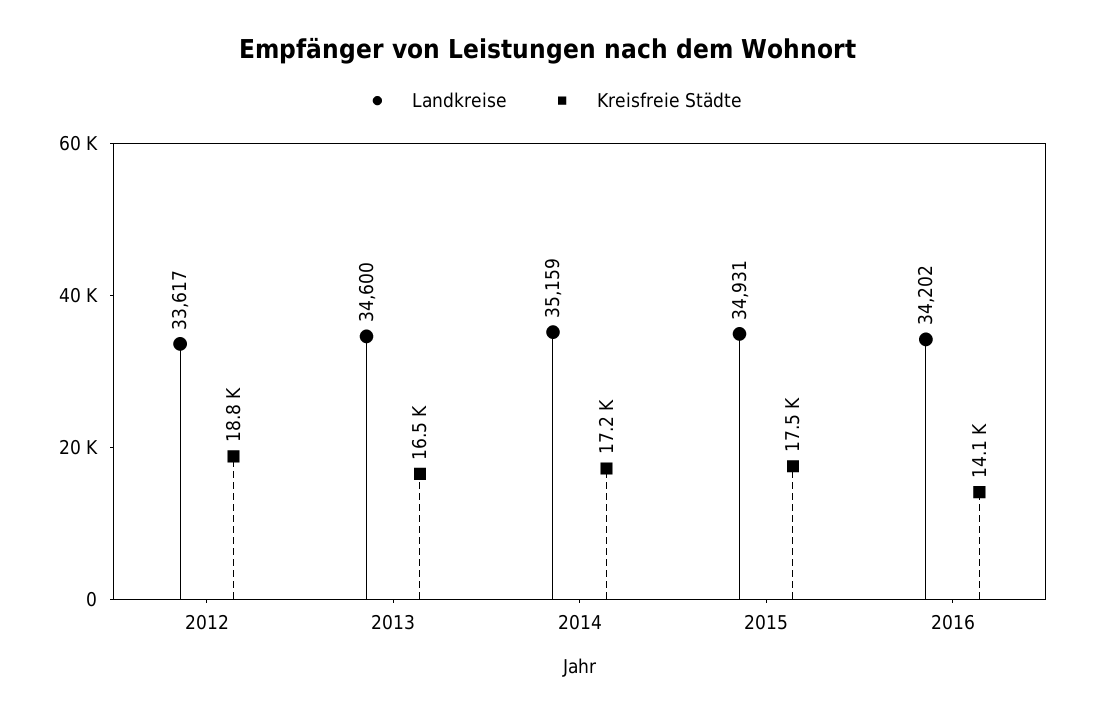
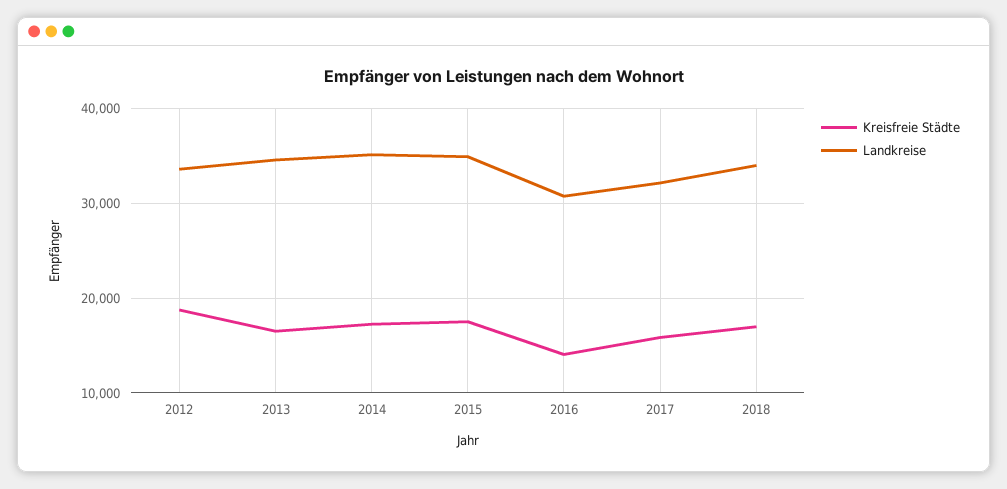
Landkreise, 2016: 34202 -> 31000
Kreisfreie Städte, 2017: none -> 16000
Landkreise, 2017: none -> 32000
Kreisfreie Städte, 2018: none -> 17000
Landkreise, 2018: none -> 34000

